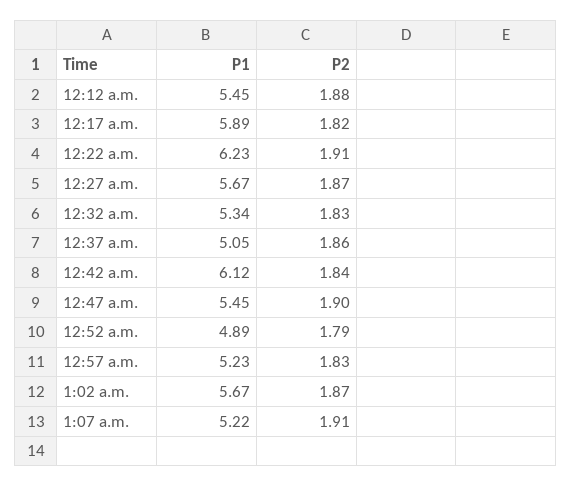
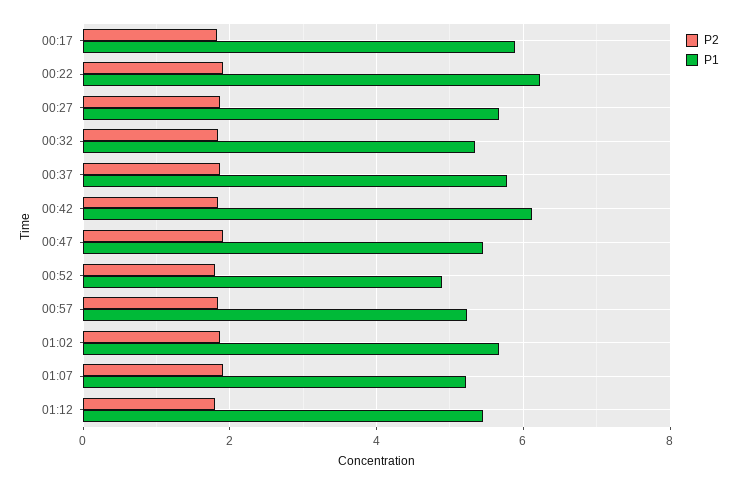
P1, 12:12 a.m.: 5.45 -> none
P2, 12:12 a.m.: 1.88 -> none
P1, 12:37 a.m.: 5.05 -> 5.8
P2, 01:12: none -> 1.8
P1, 01:12: none -> 5.4

